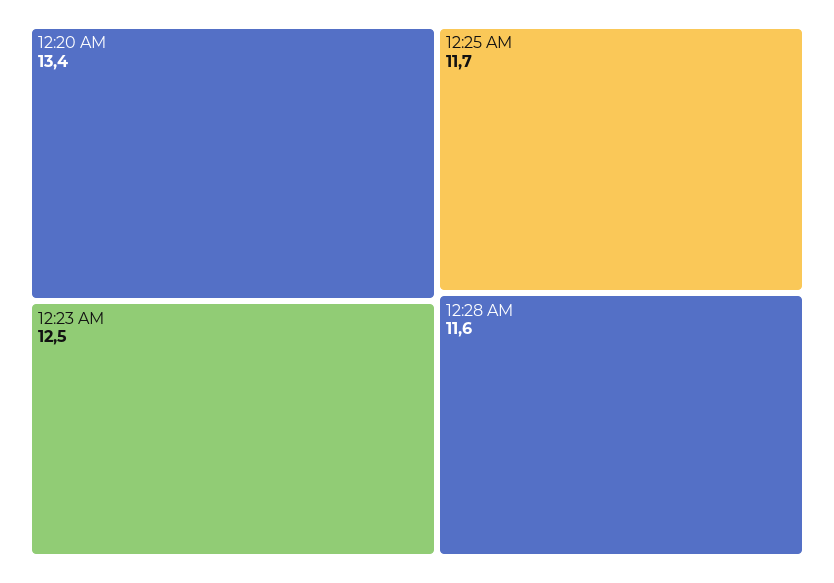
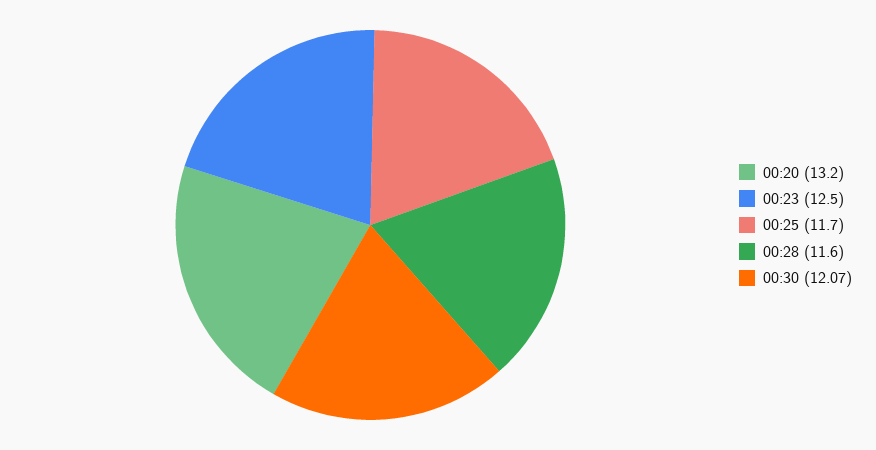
12:20 AM: 13.4 -> 13.2
00:30: none -> 12.07

